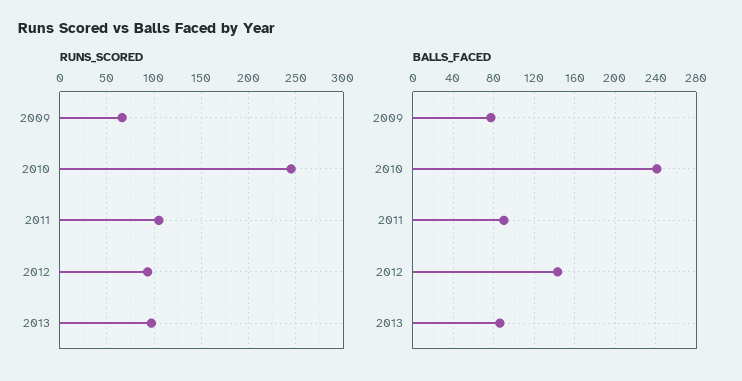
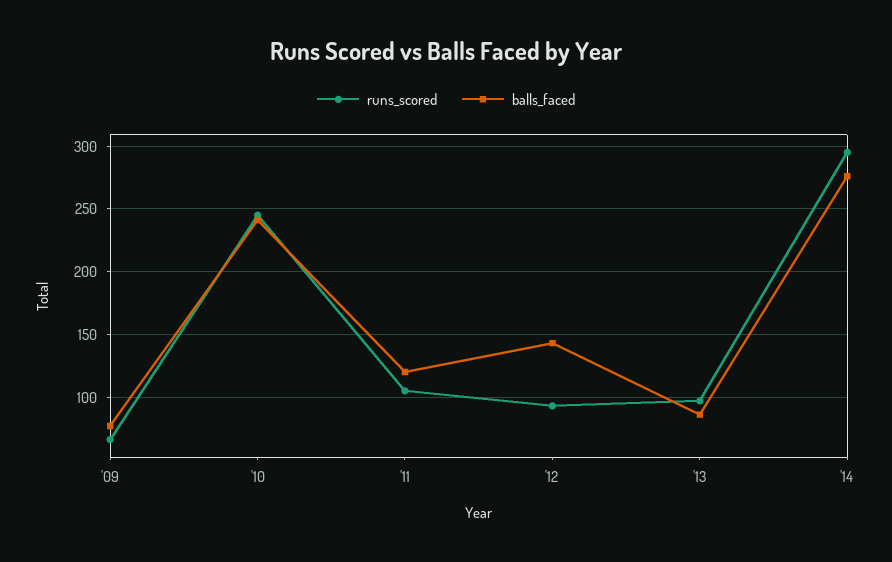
BALLS_FACED, 2011: 90 -> 120
RUNS_SCORED, '14: none -> 295
BALLS_FACED, '14: none -> 275

